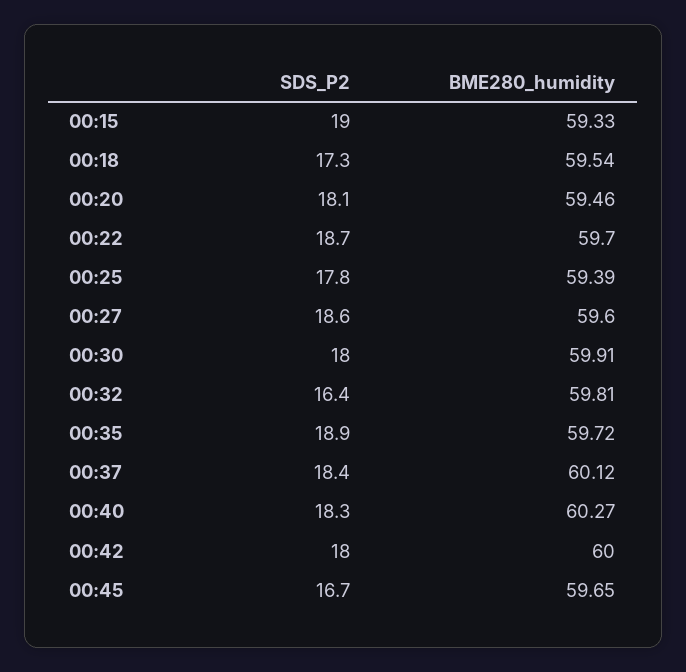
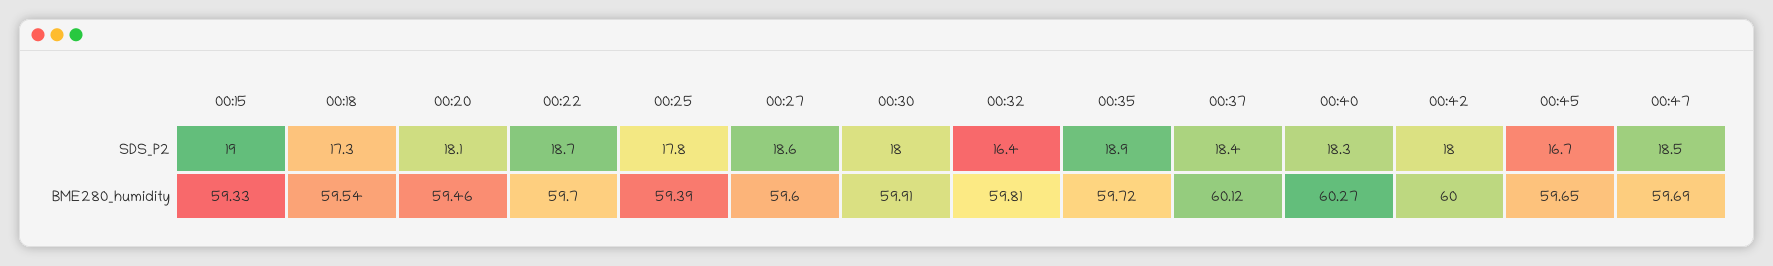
SDS_P2, 00:47: none -> 18.5
BME280_humidity, 00:47: none -> 59.69

